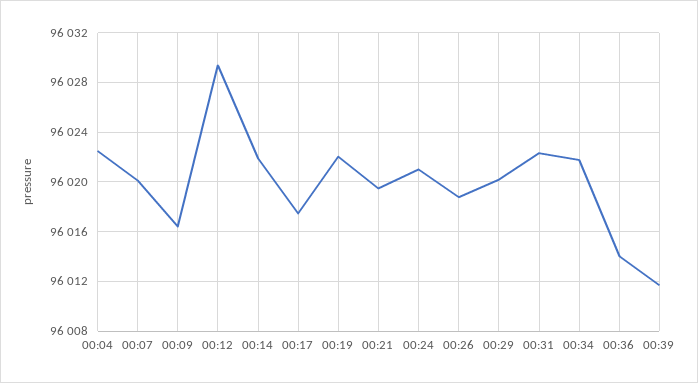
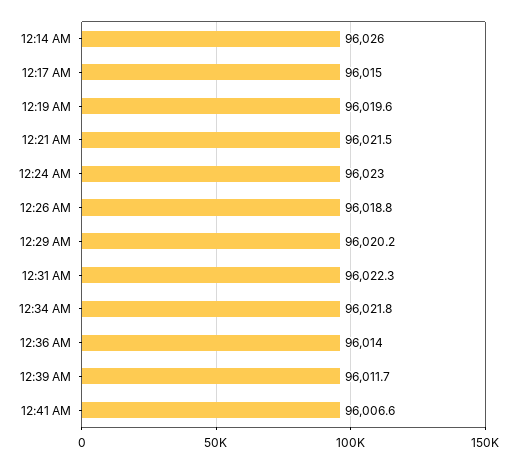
00:04: 96022.5 -> none
00:07: 96020 -> none
00:09: 96016.5 -> none
00:12: 96029.5 -> none
00:14: 96022 -> 96026
00:17: 96017.5 -> 96015
00:19: 96022 -> 96019.6
00:21: 96019.5 -> 96021.5
00:24: 96021 -> 96023
12:41 AM: none -> 96006.6

